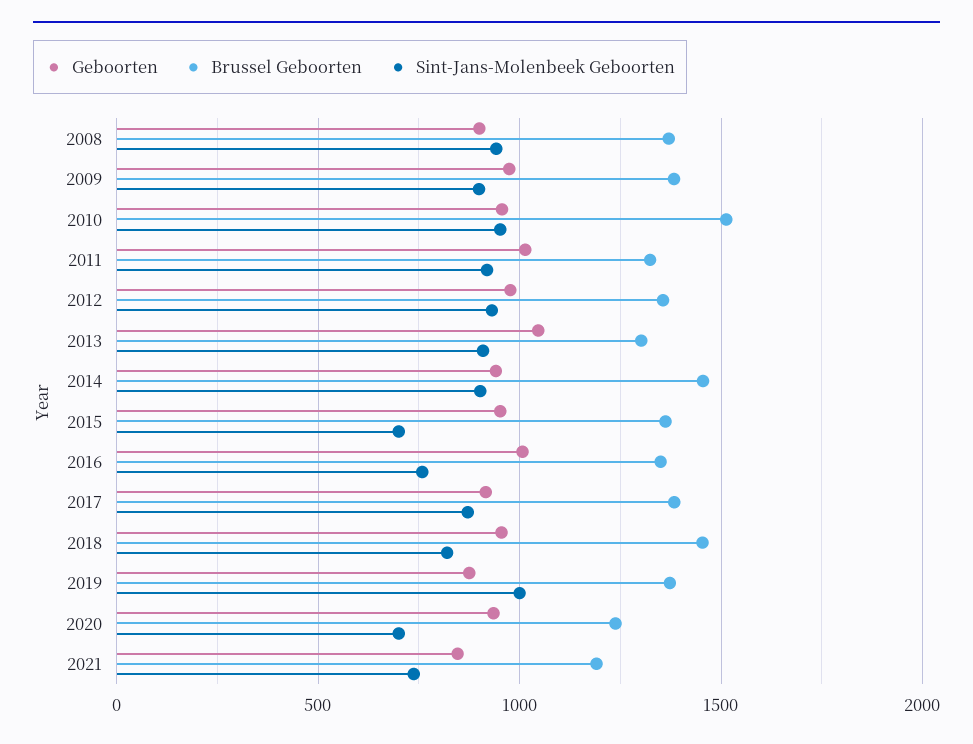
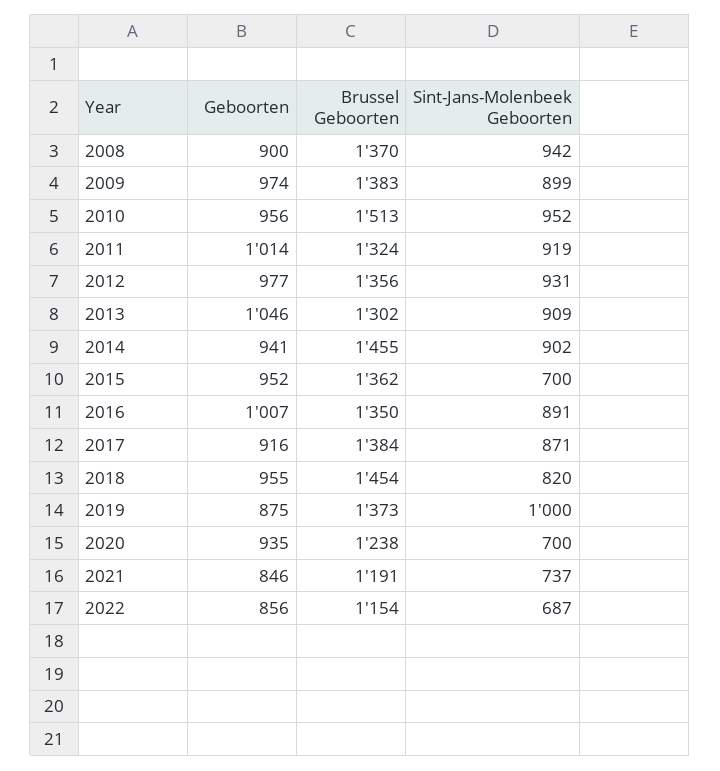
Sint-Jans-Molenbeek Geboorten, 2016: 750 -> 891
Geboorten, 2022: none -> 856
Brussel Geboorten, 2022: none -> 1154
Sint-Jans-Molenbeek Geboorten, 2022: none -> 687

